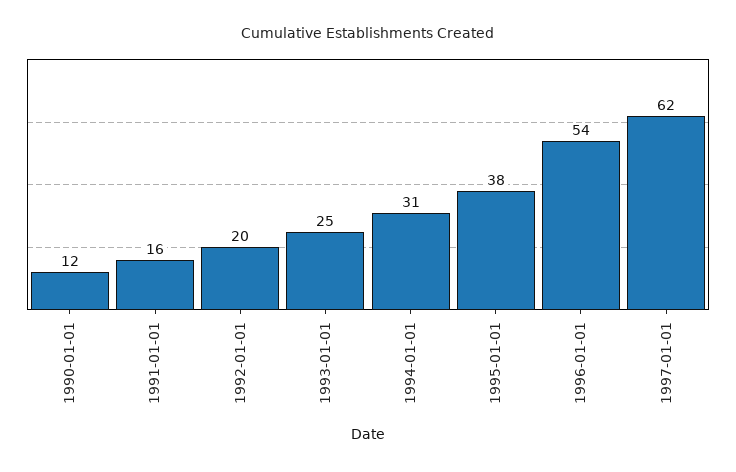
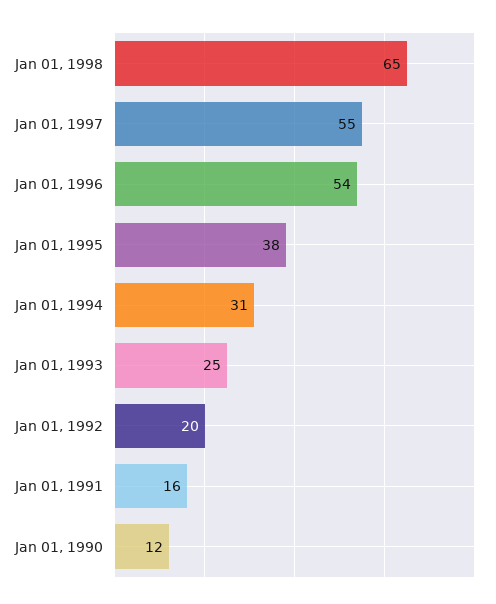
1997-01-01: 62 -> 55
Jan 01, 1998: none -> 65

